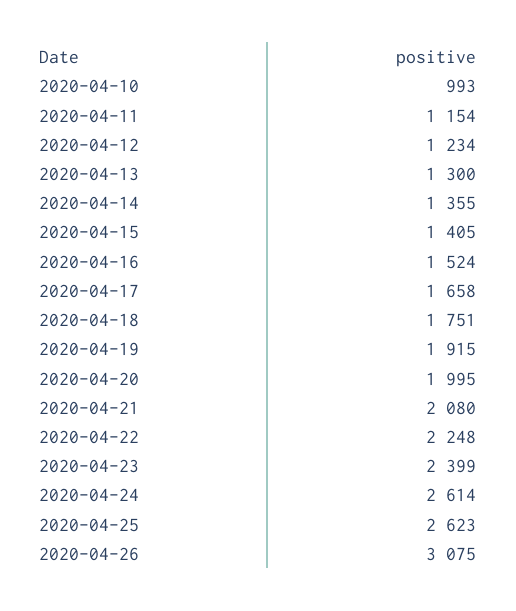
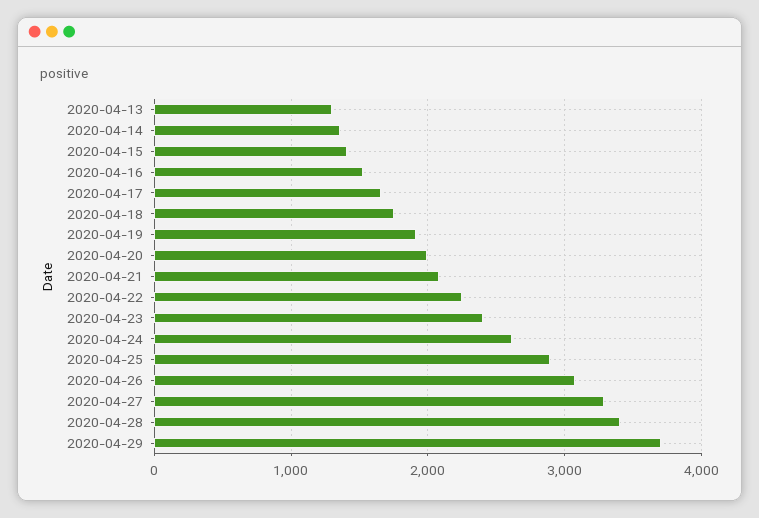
2020-04-10: 993 -> none
2020-04-11: 1154 -> none
2020-04-12: 1234 -> none
2020-04-25: 2623 -> 2900
2020-04-27: none -> 3300
2020-04-28: none -> 3400
2020-04-29: none -> 3700

